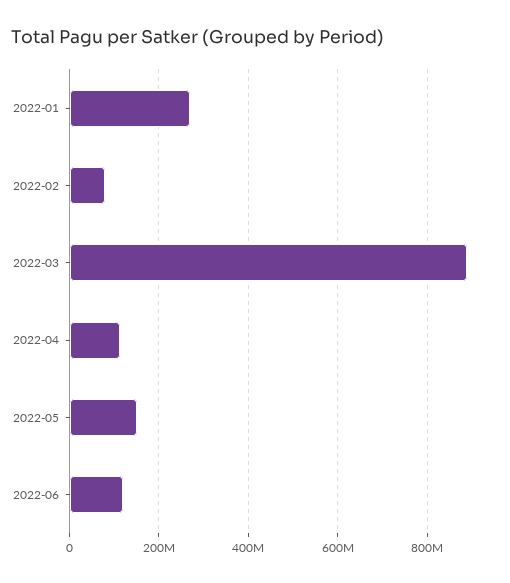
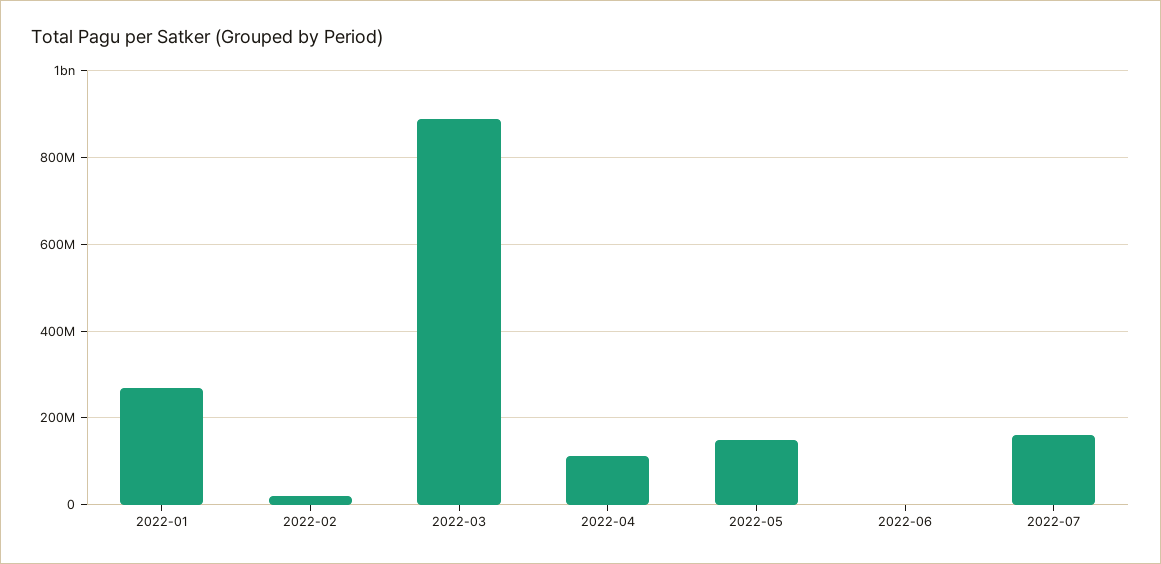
2022-02: 80000000 -> 20000000
2022-06: 120000000 -> 0
2022-07: none -> 160000000

